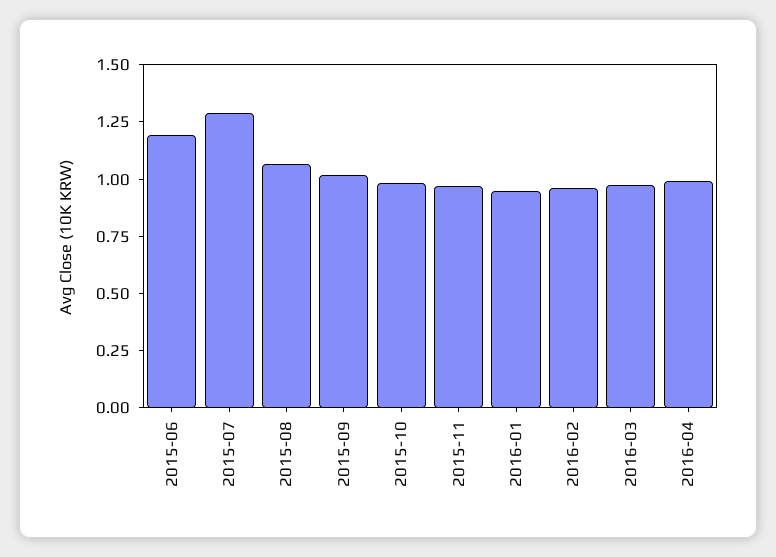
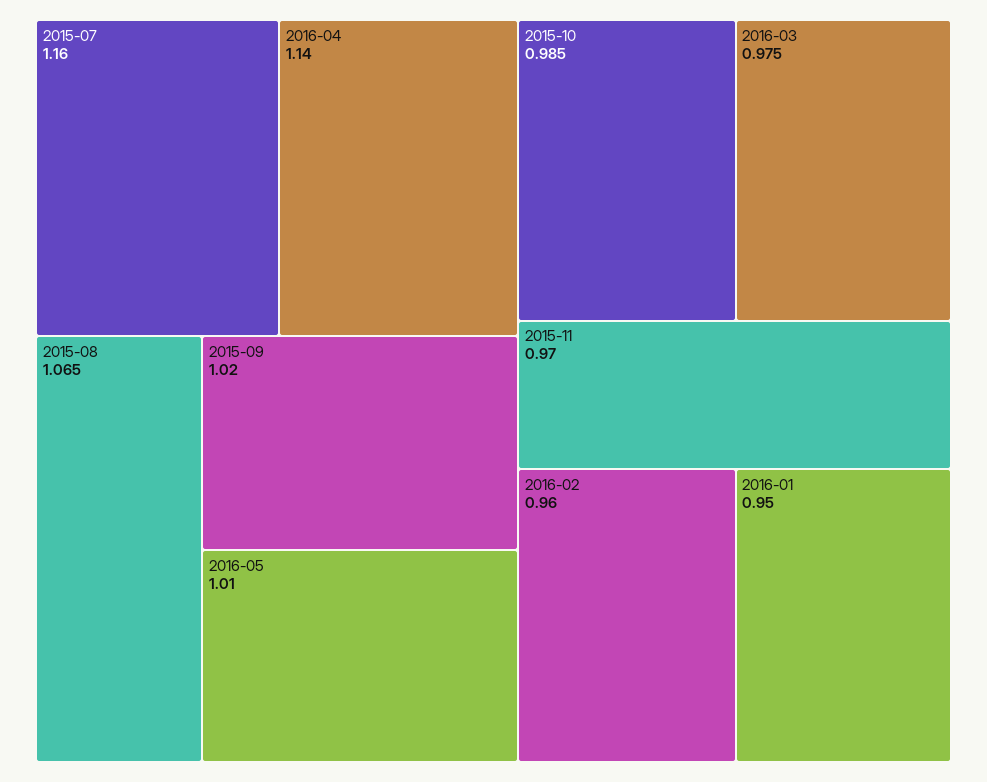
2015-06: 1.2 -> none
2015-07: 1.3 -> 1.16
2016-04: 1 -> 1.14
2016-05: none -> 1.01

